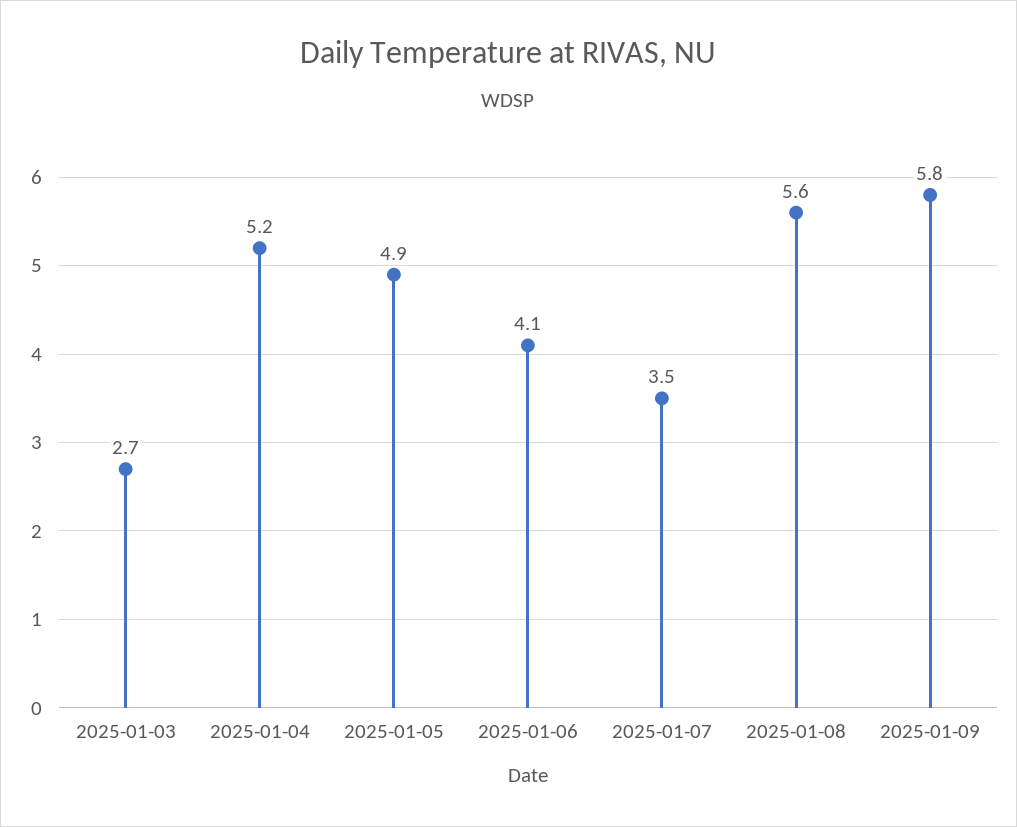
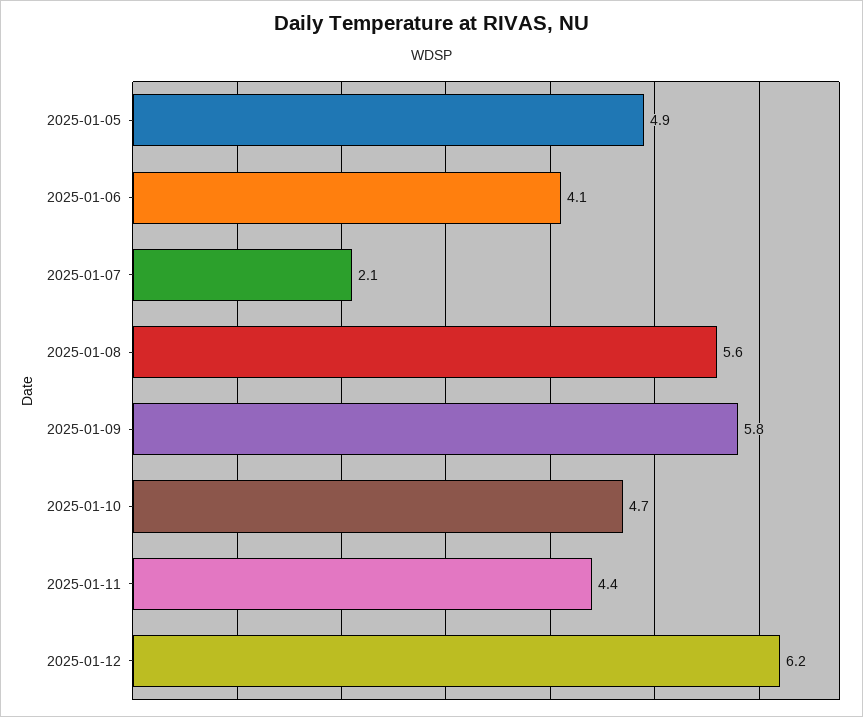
2025-01-03: 2.7 -> none
2025-01-04: 5.2 -> none
2025-01-07: 3.5 -> 2.1
2025-01-10: none -> 4.7
2025-01-11: none -> 4.4
2025-01-12: none -> 6.2

